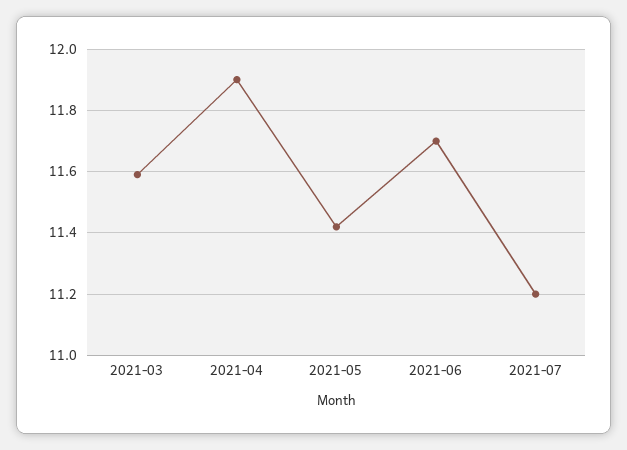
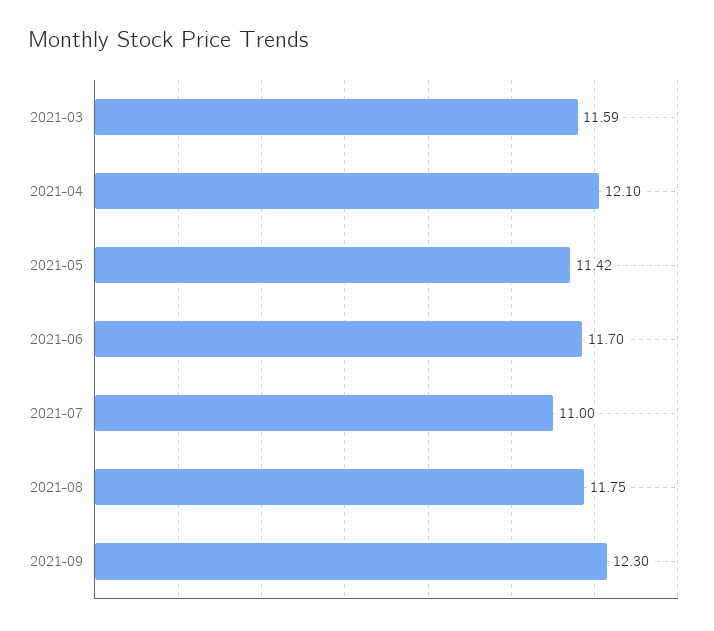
2021-04: 11.9 -> 12.1
2021-07: 11.2 -> 11
2021-08: none -> 11.75
2021-09: none -> 12.3

